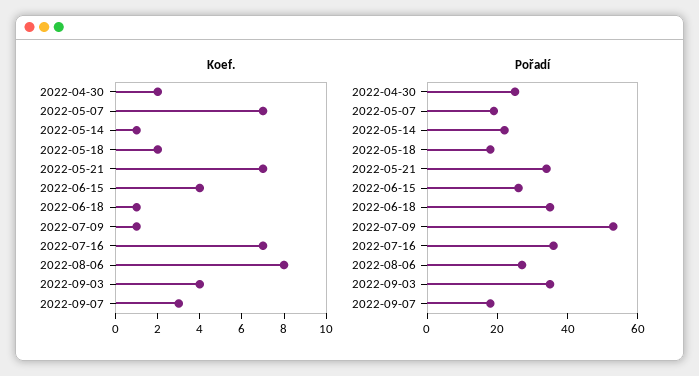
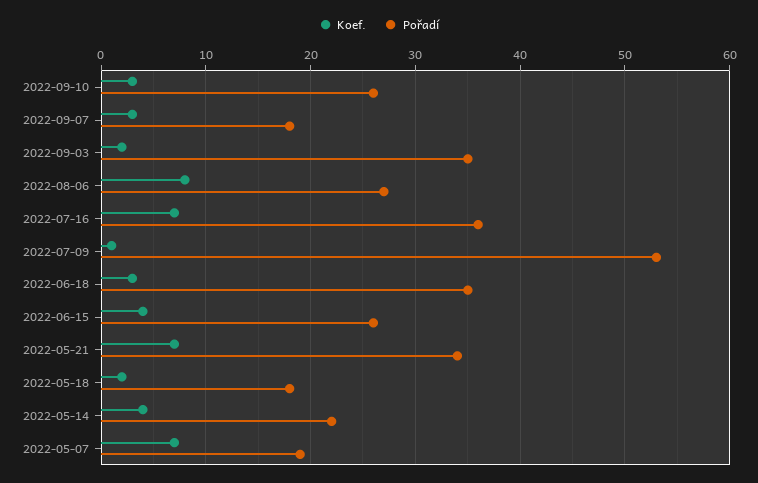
Koef., 2022-04-30: 2 -> none
Koef., 2022-05-14: 1 -> 4
Koef., 2022-06-18: 1 -> 3
Koef., 2022-09-03: 4 -> 2
Pořadí, 2022-04-30: 25 -> none
Koef., 2022-09-10: none -> 3
Pořadí, 2022-09-10: none -> 26

